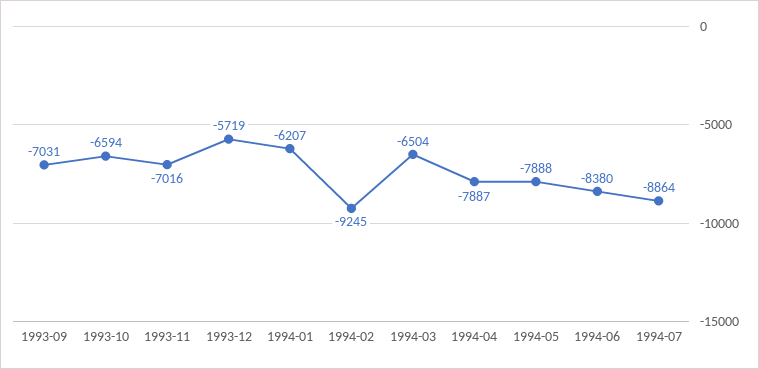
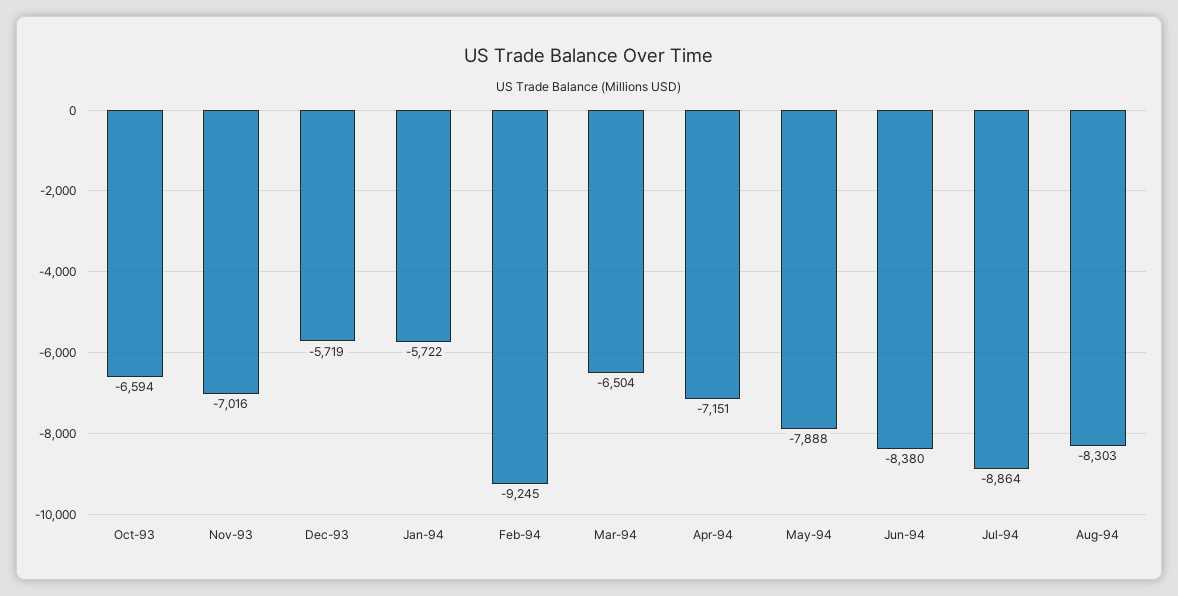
1993-09: -7031 -> none
1994-01: -6207 -> -5722
1994-04: -7887 -> -7151
Aug-94: none -> -8303

